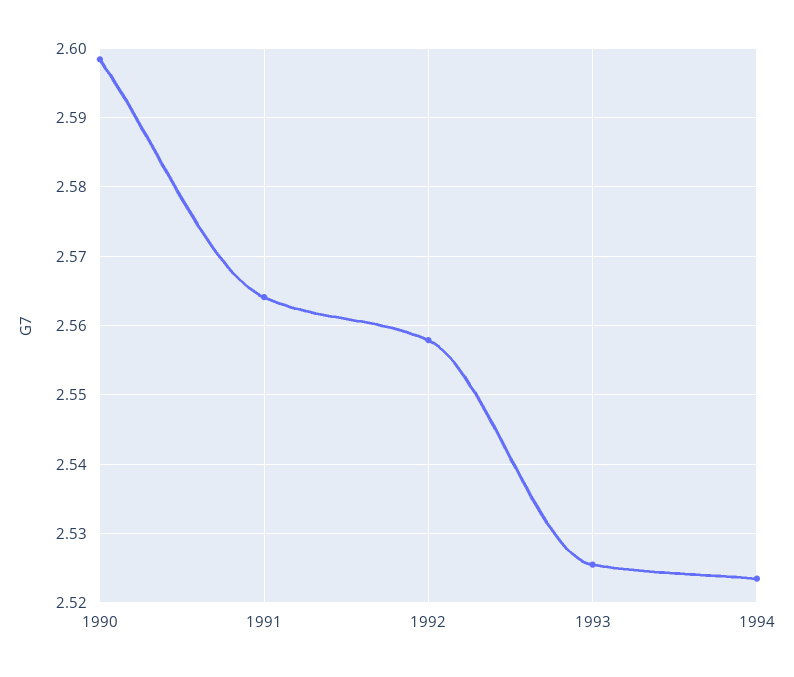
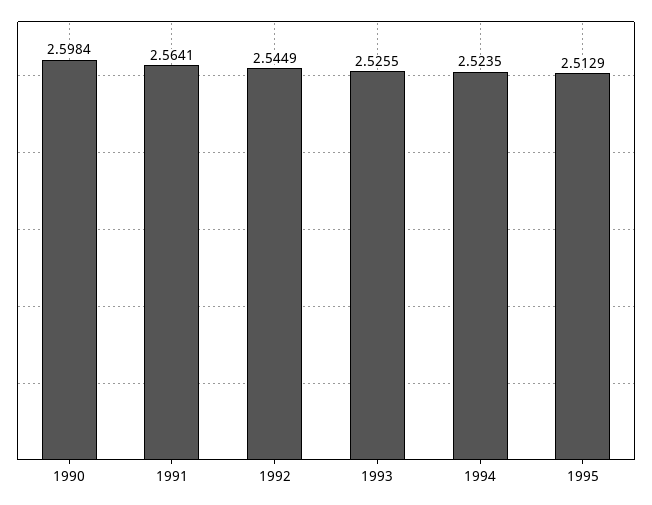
1992: 2.558 -> 2.5449
1995: none -> 2.5129

